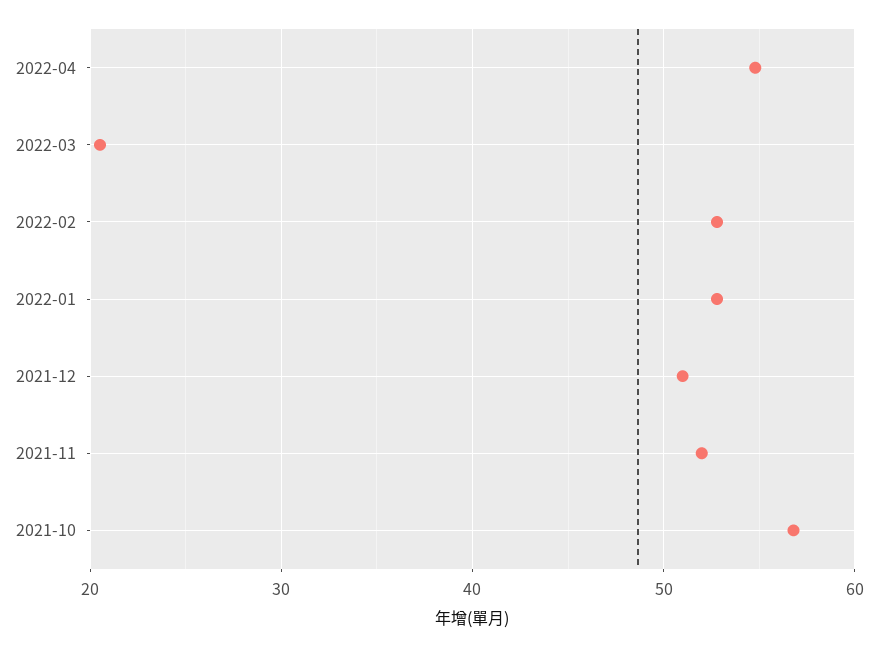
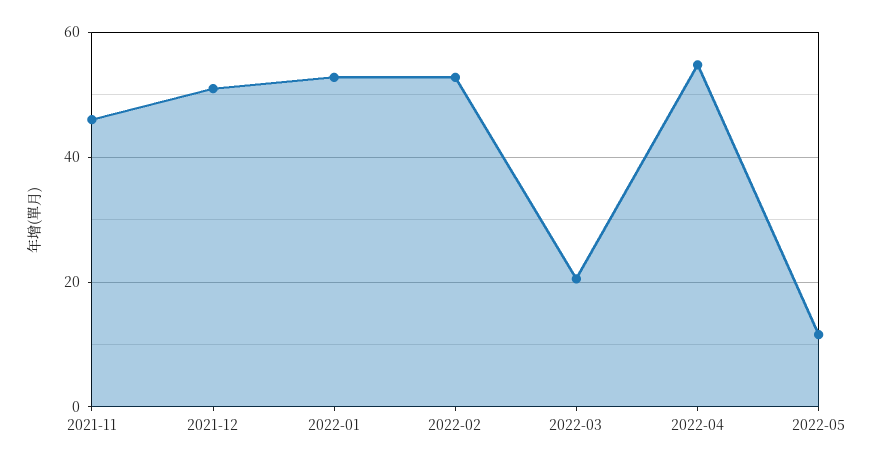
2021-11: 52 -> 46
2021-10: 57 -> none
2022-05: none -> 12

